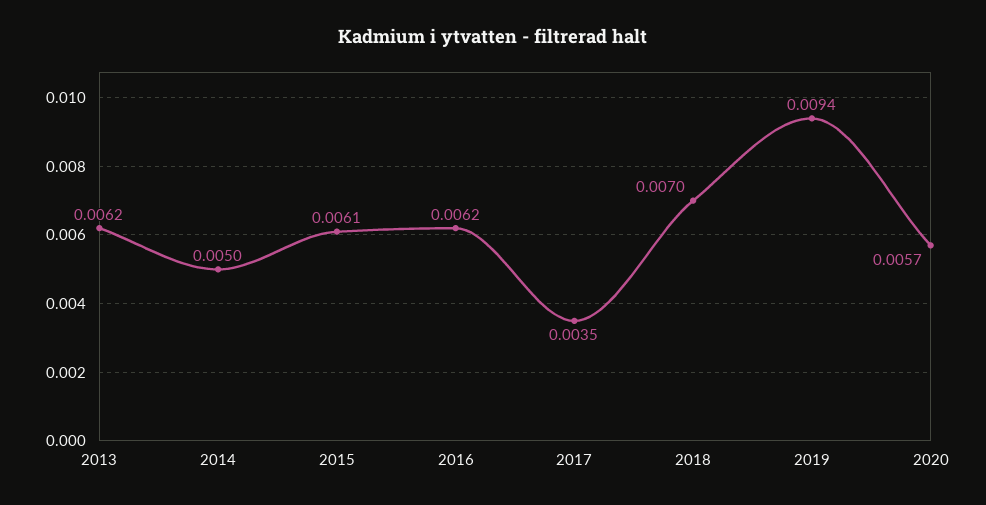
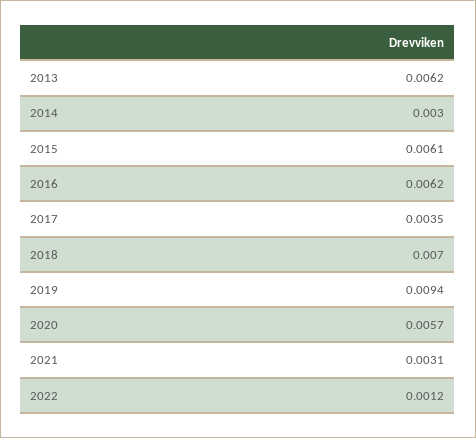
2014: 0.005 -> 0.003
2021: none -> 0.0031
2022: none -> 0.0012

